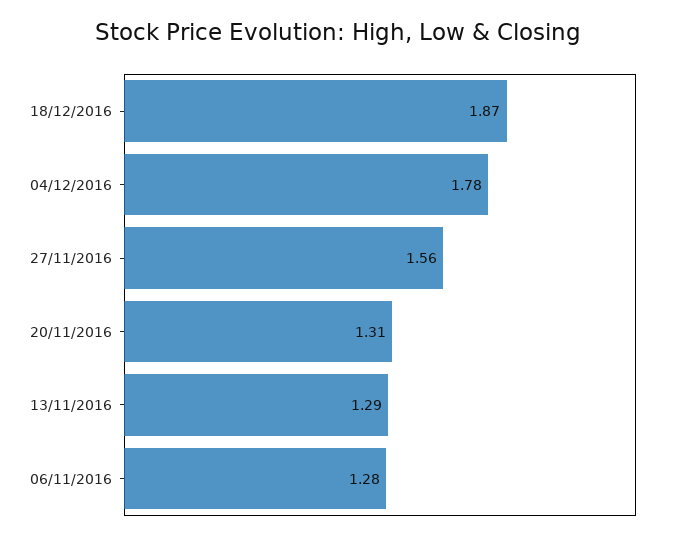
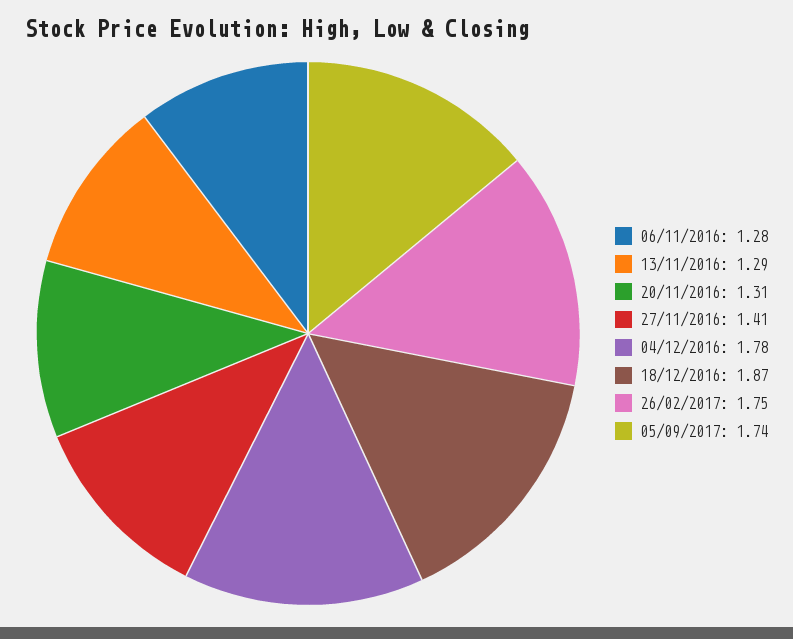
27/11/2016: 1.56 -> 1.41
26/02/2017: none -> 1.75
05/09/2017: none -> 1.74

